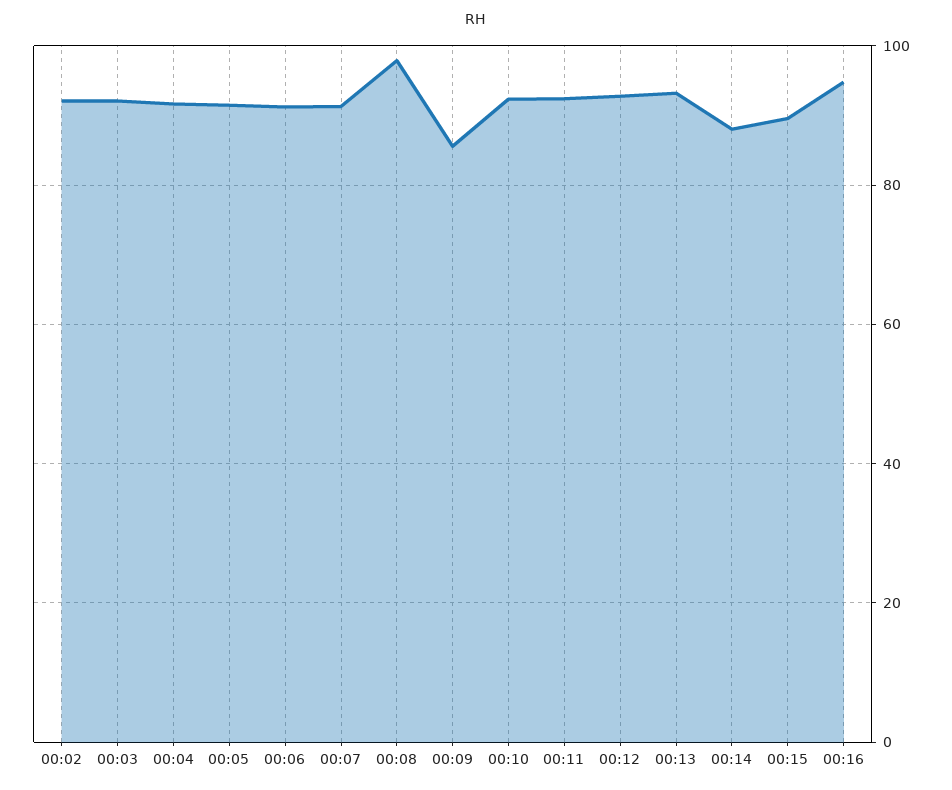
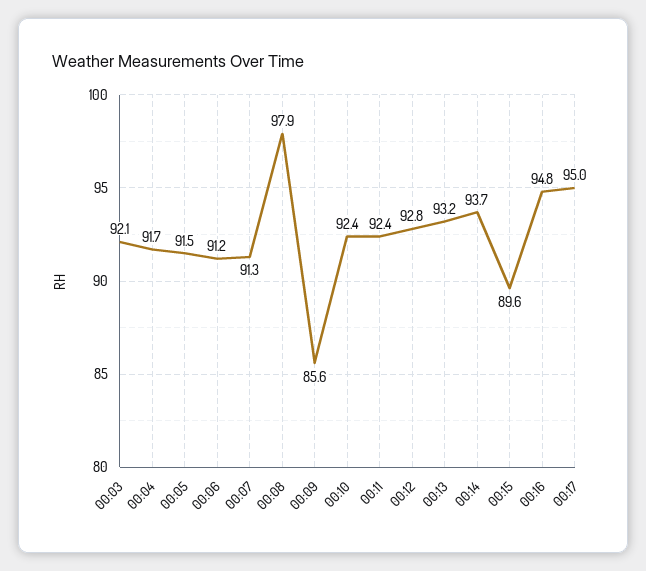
00:02: 92 -> none
00:14: 88 -> 93.7
00:17: none -> 95

